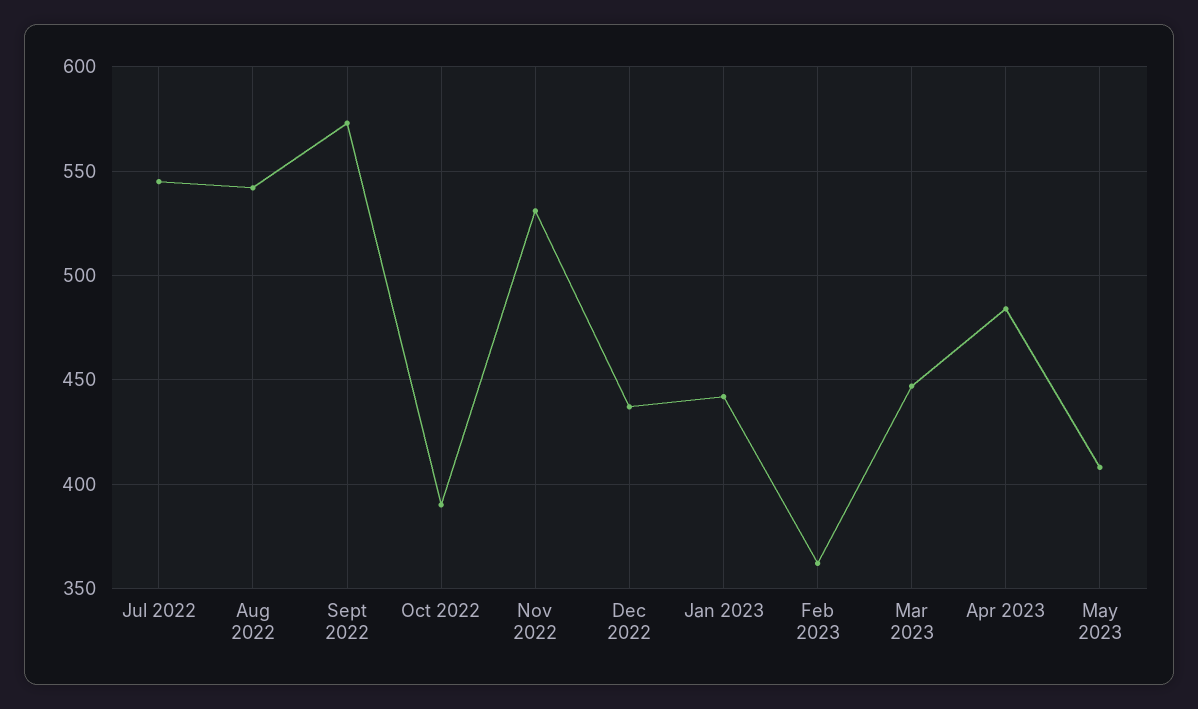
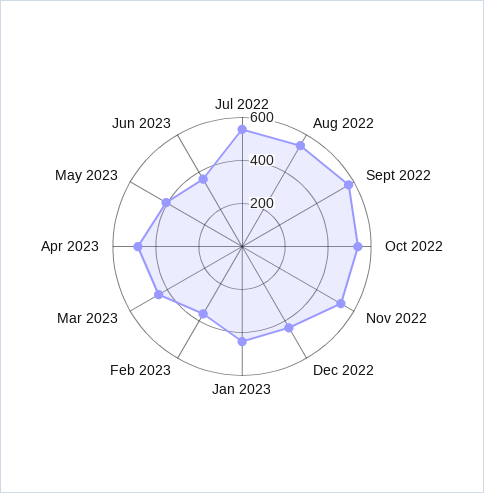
Oct 2022: 390 -> 550
Jun 2023: none -> 350

